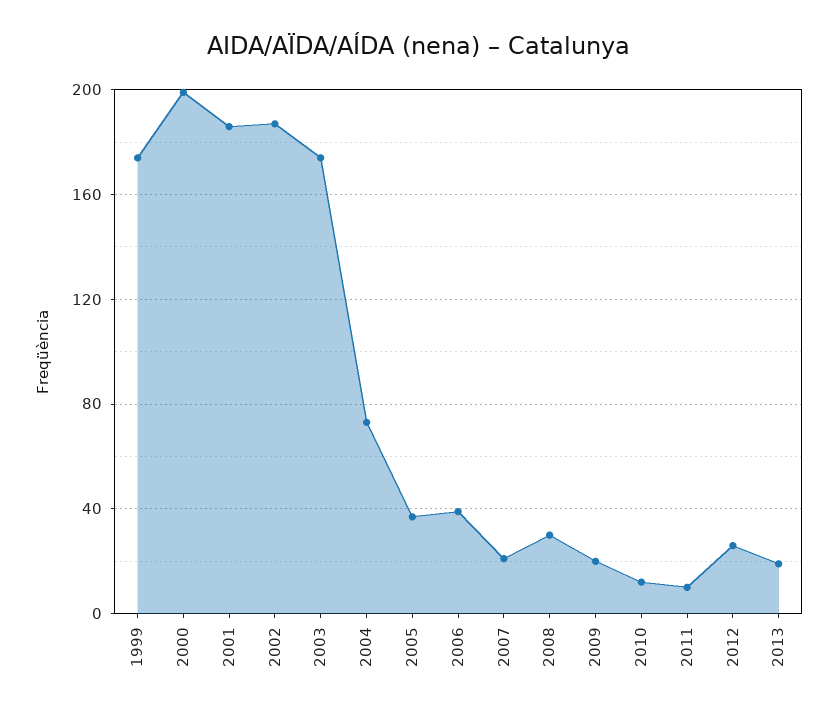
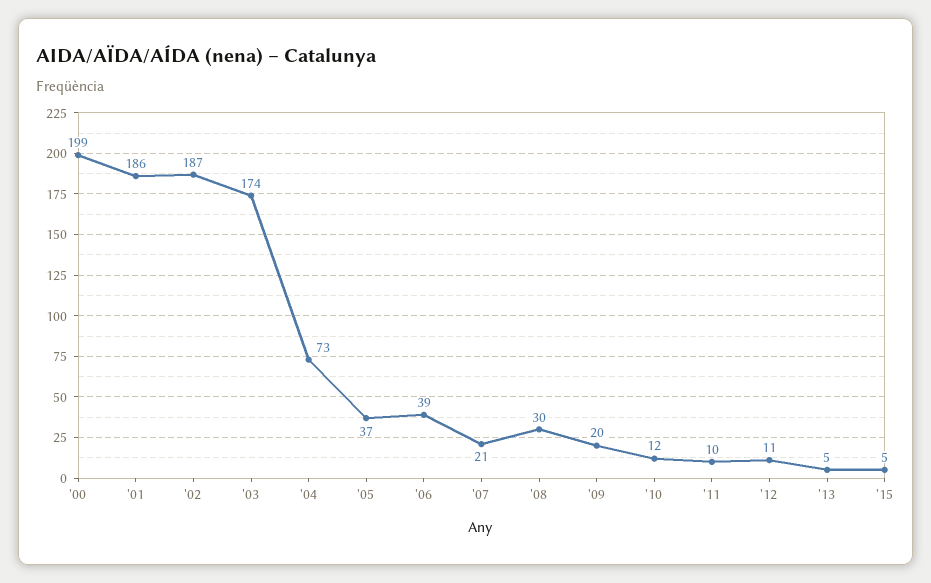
1999: 175 -> none
2012: 25 -> 11
2013: 20 -> 5
'15: none -> 5

